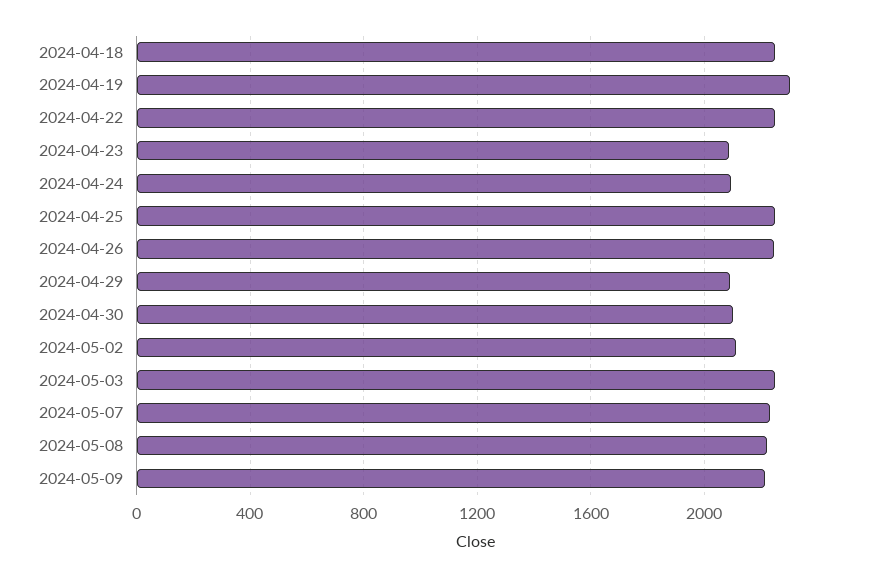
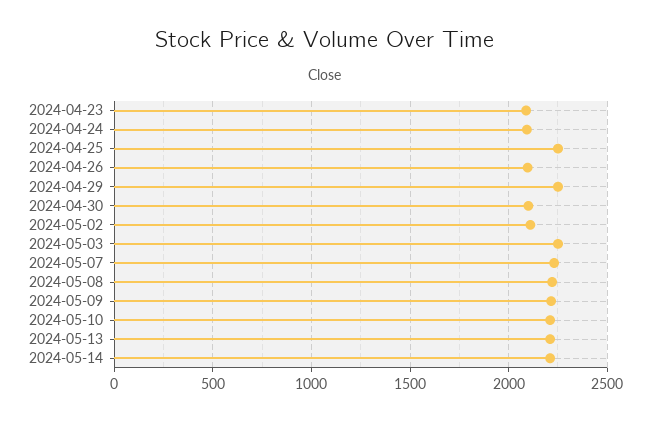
2024-04-18: 2250 -> none
2024-04-19: 2300 -> none
2024-04-22: 2250 -> none
2024-04-26: 2250 -> 2100
2024-04-29: 2100 -> 2250
2024-05-10: none -> 2200
2024-05-13: none -> 2200
2024-05-14: none -> 2200

